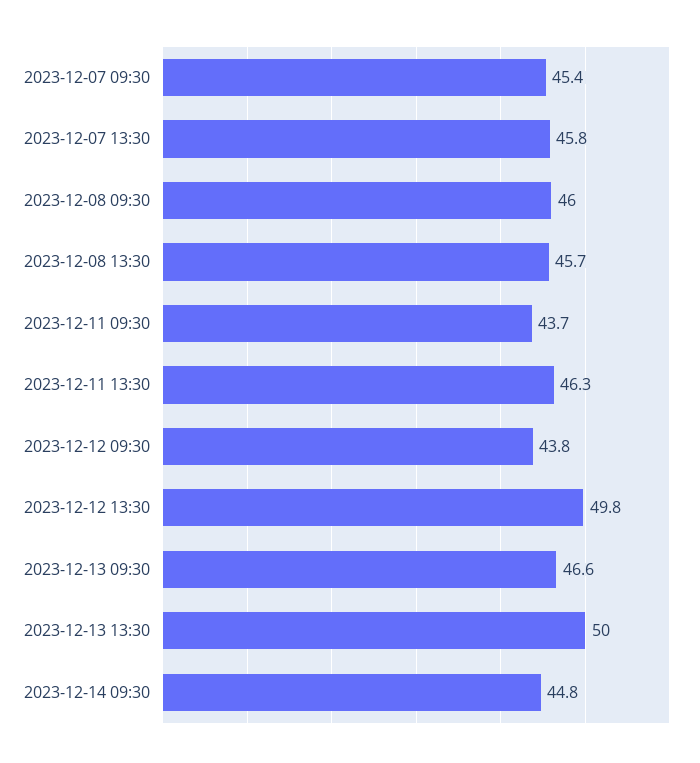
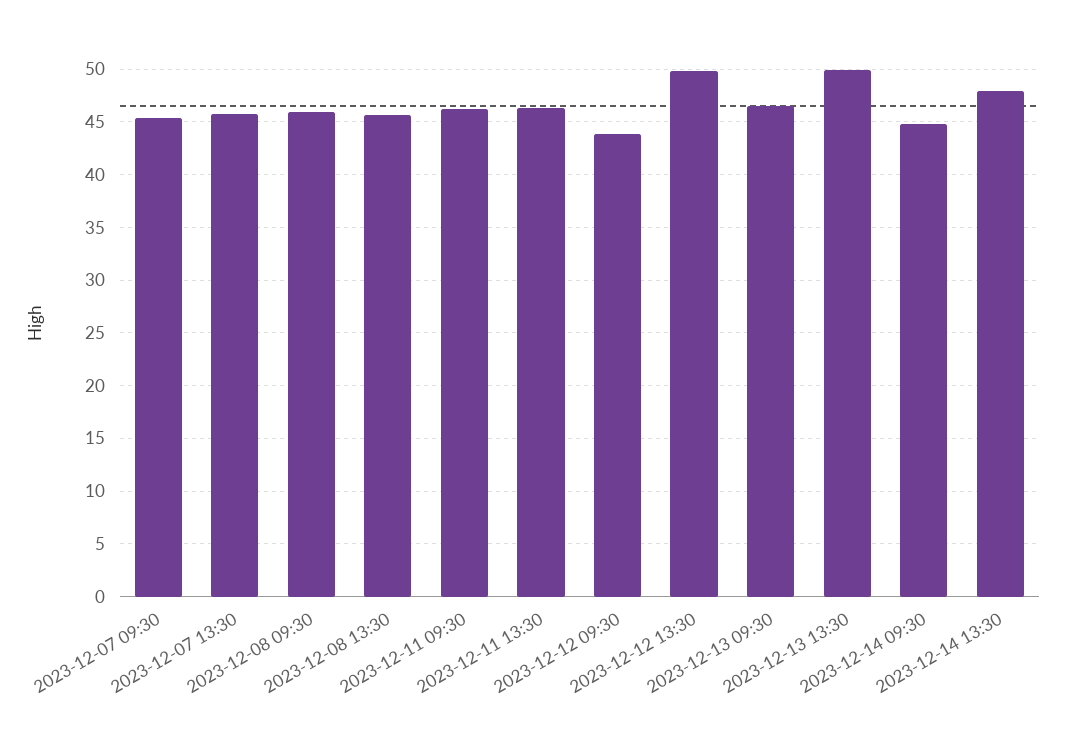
2023-12-11 09:30: 43.7 -> 46
2023-12-14 13:30: none -> 48

